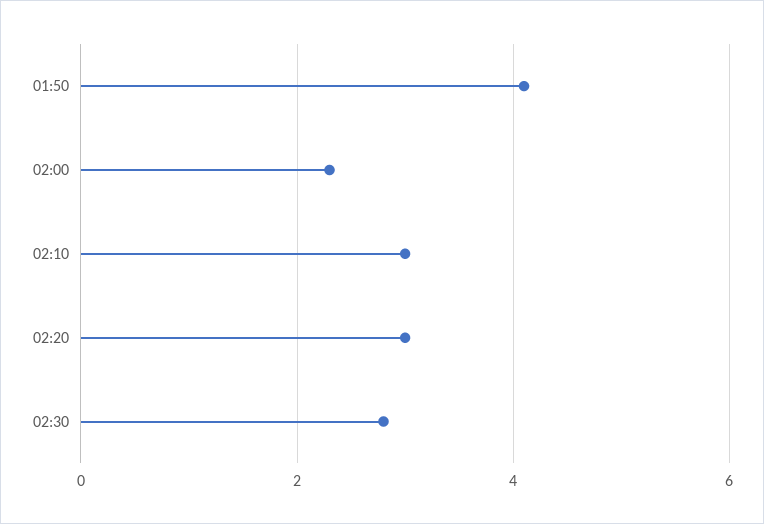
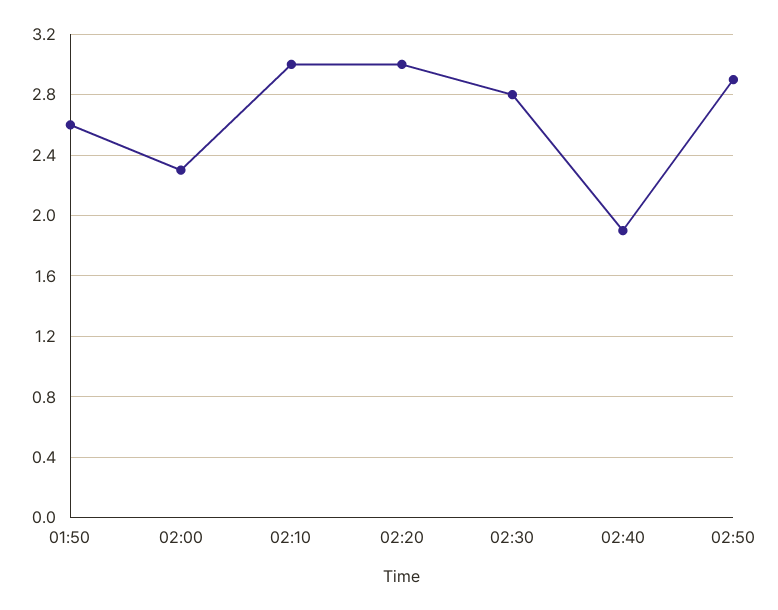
01:50: 4 -> 2.6
02:40: none -> 1.9
02:50: none -> 2.9

